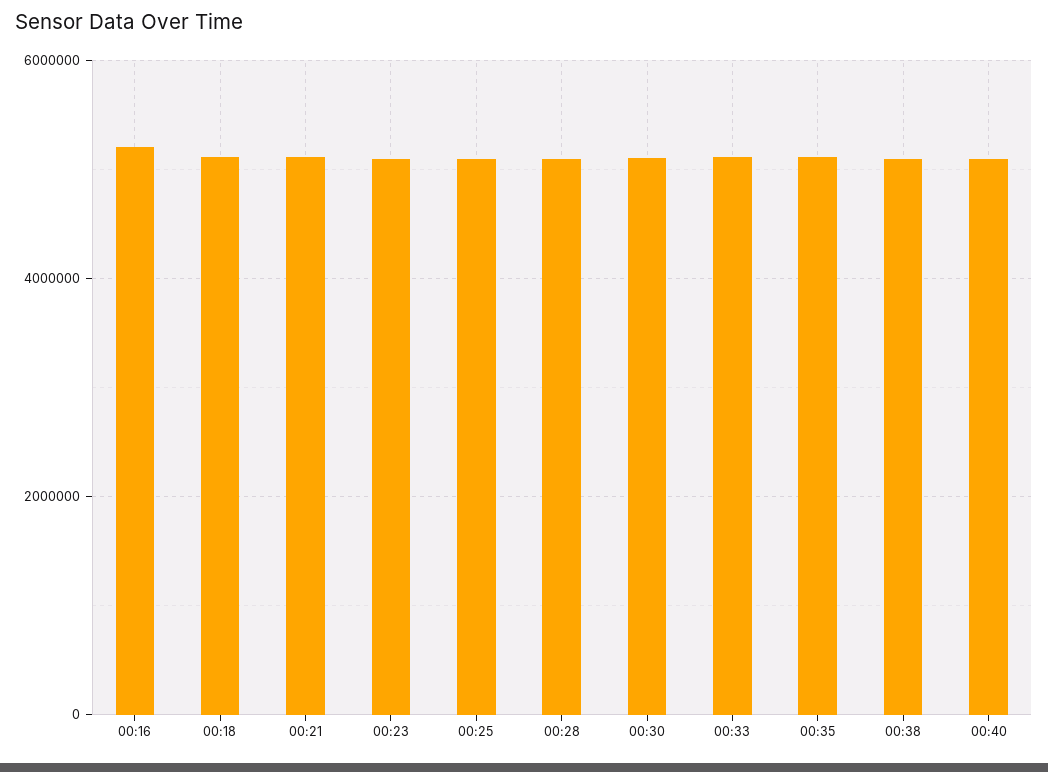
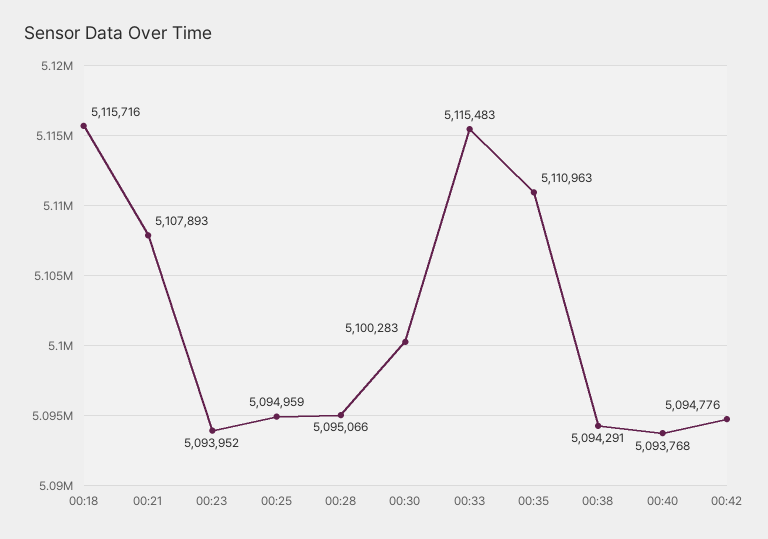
00:16: 5200000 -> none
00:42: none -> 5094776

